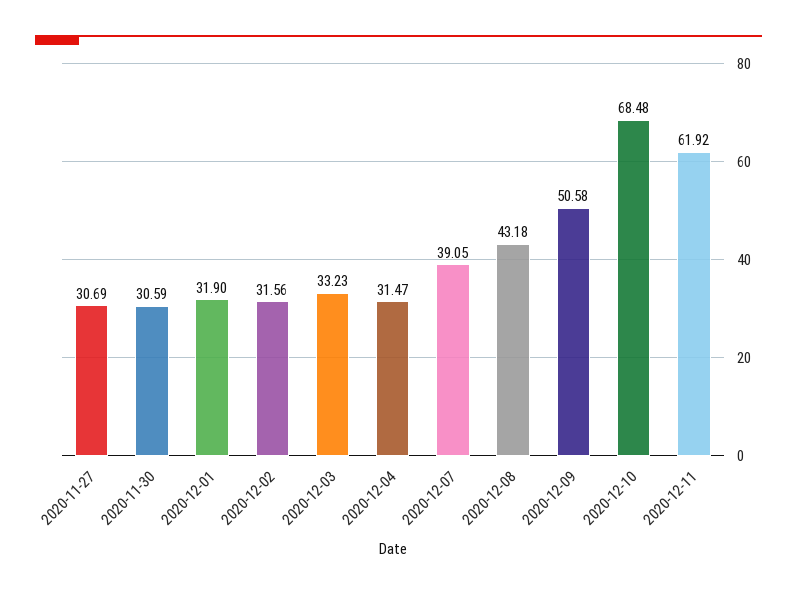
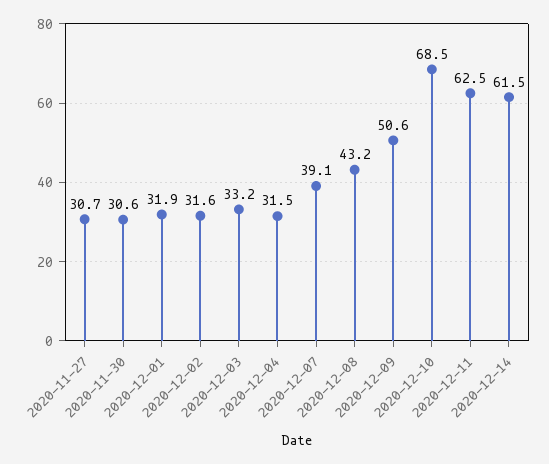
2020-12-11: 61.92 -> 62.5
2020-12-14: none -> 61.5

